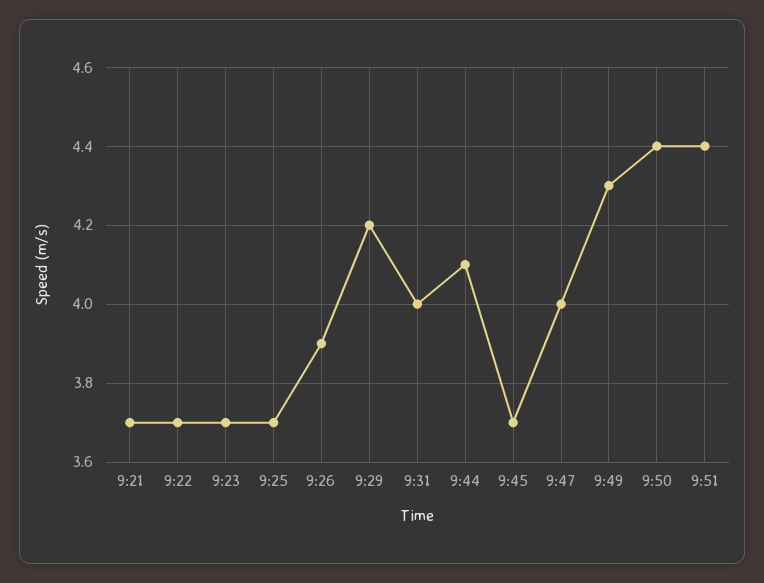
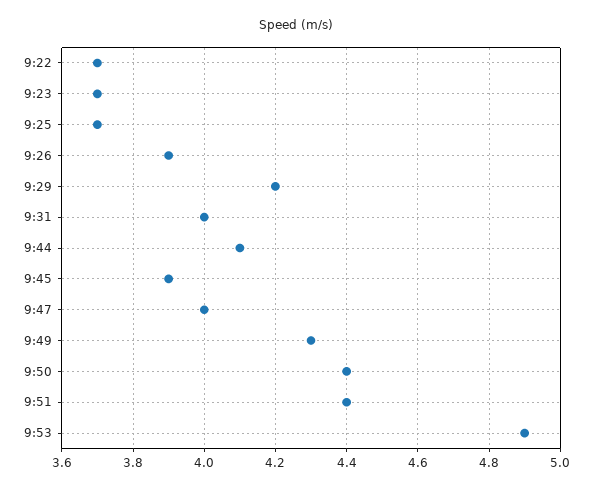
9:21: 3.7 -> none
9:45: 3.7 -> 3.9
9:53: none -> 4.9

